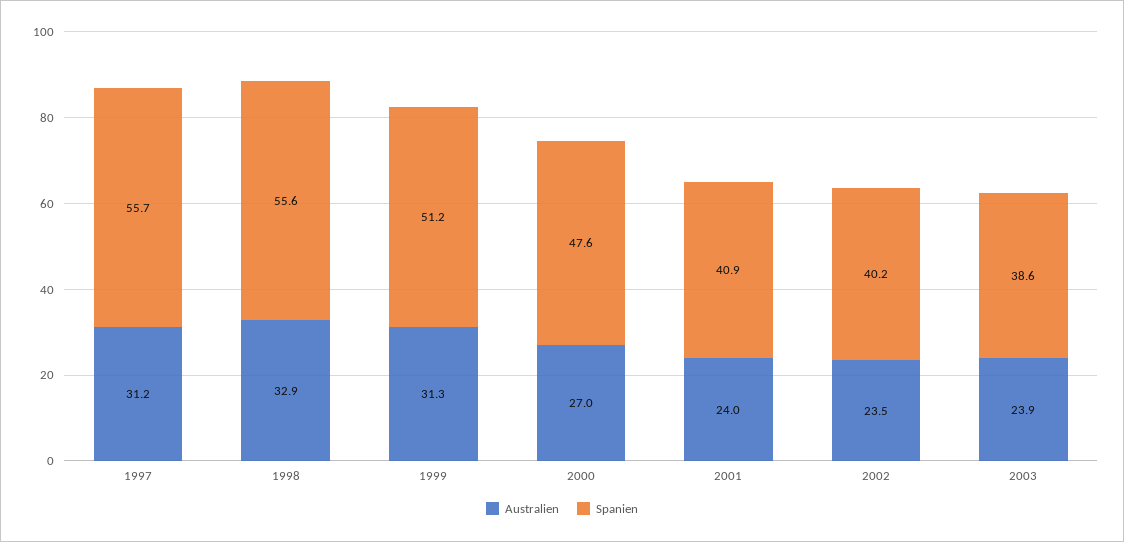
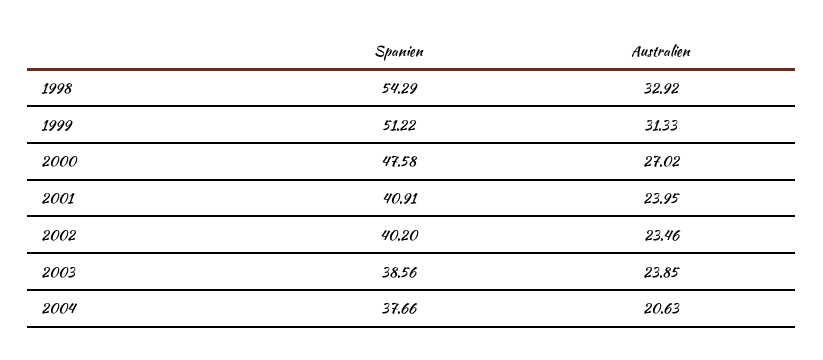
Australien, 1997: 31.2 -> none
Spanien, 1997: 55.7 -> none
Spanien, 1998: 55.6 -> 54.29
Spanien, 2004: none -> 37.66
Australien, 2004: none -> 20.63

